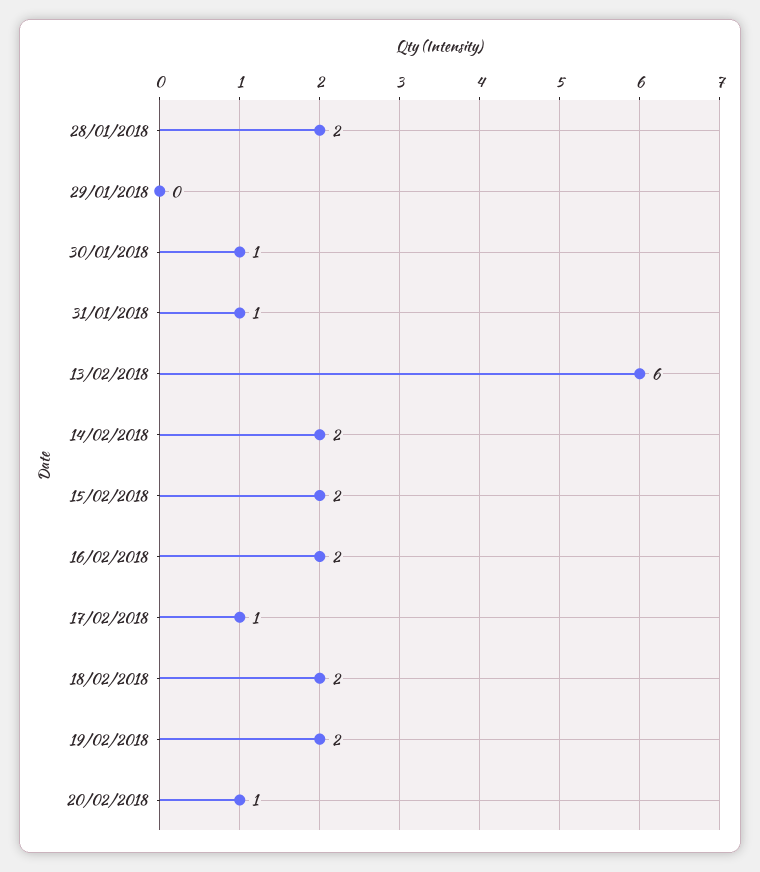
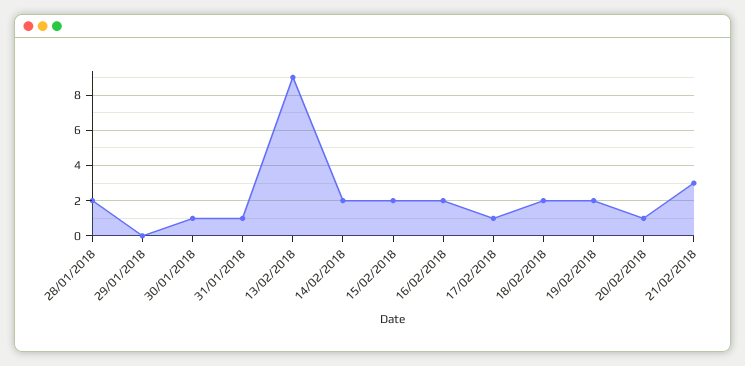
13/02/2018: 6 -> 9
21/02/2018: none -> 3

